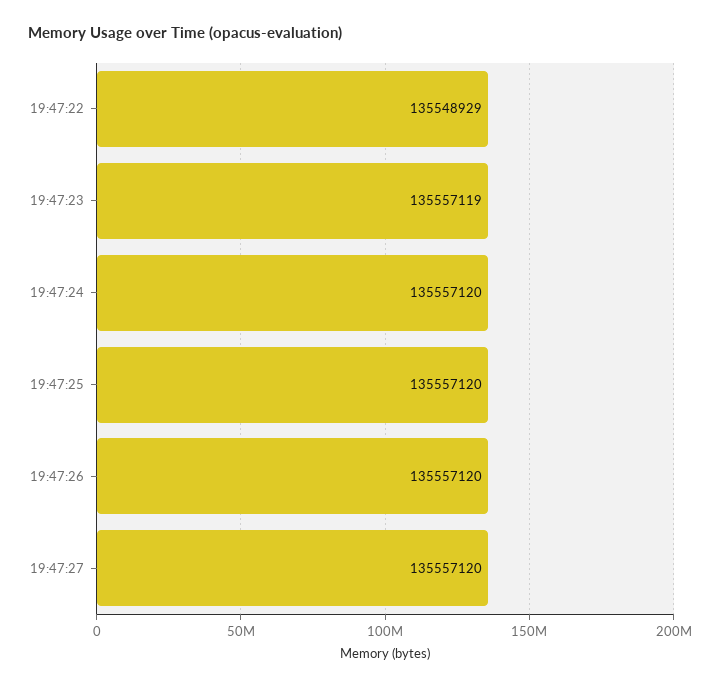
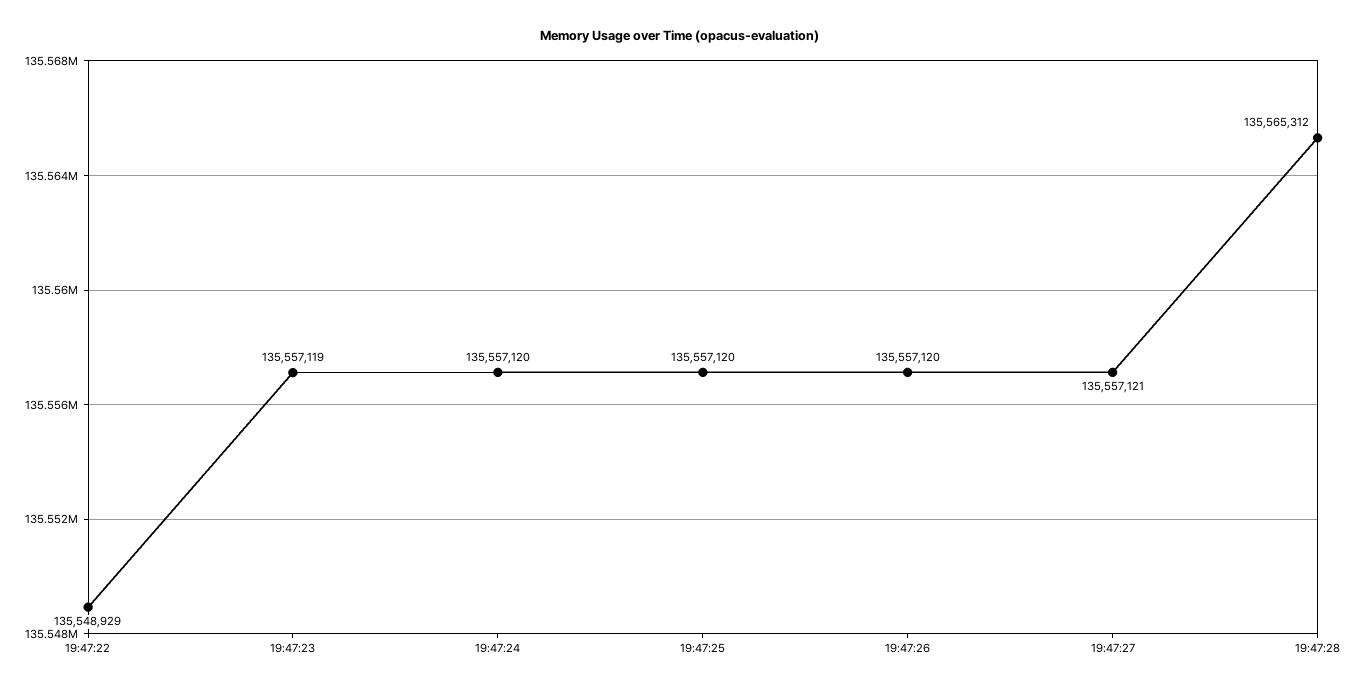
19:47:27: 135557120 -> 135557121
19:47:28: none -> 135565312

